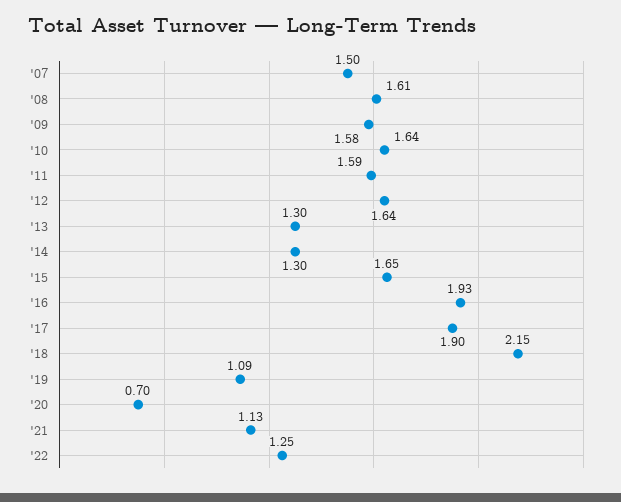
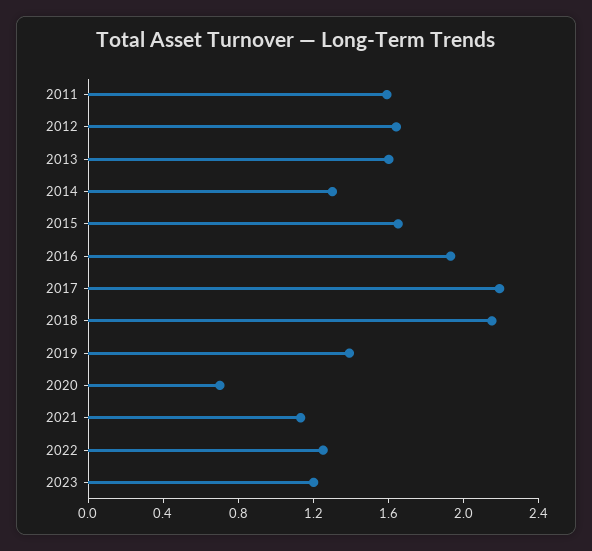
'07: 1.5 -> none
'08: 1.61 -> none
'09: 1.58 -> none
'10: 1.64 -> none
'13: 1.3 -> 1.6
'17: 1.9 -> 2.2
'19: 1.09 -> 1.4
2023: none -> 1.2

